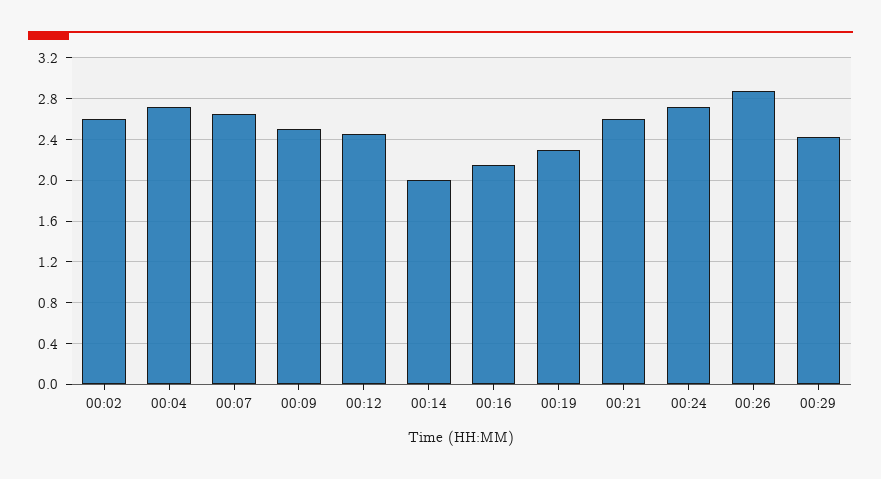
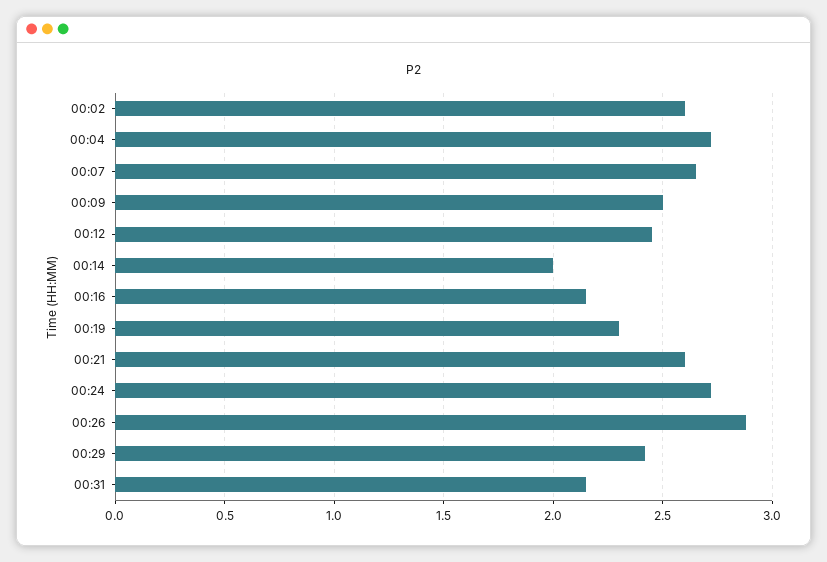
00:31: none -> 2.15

